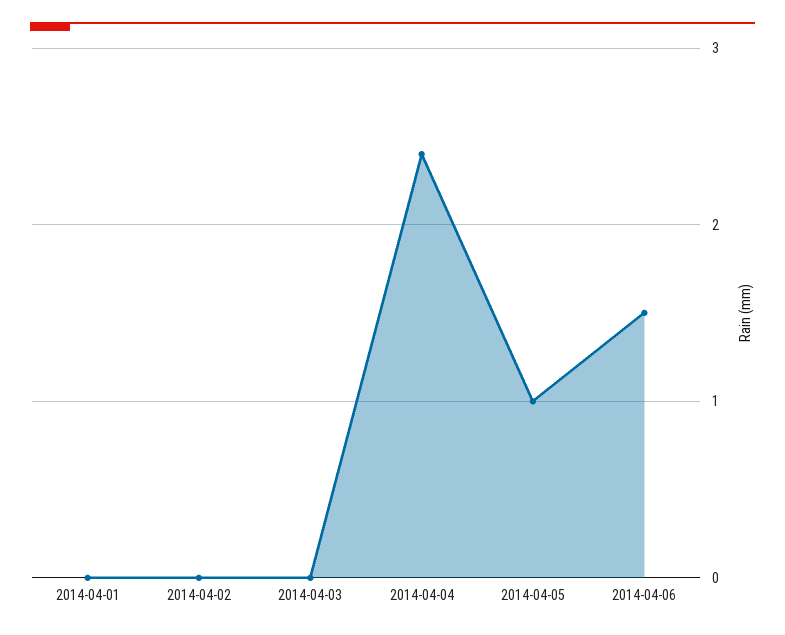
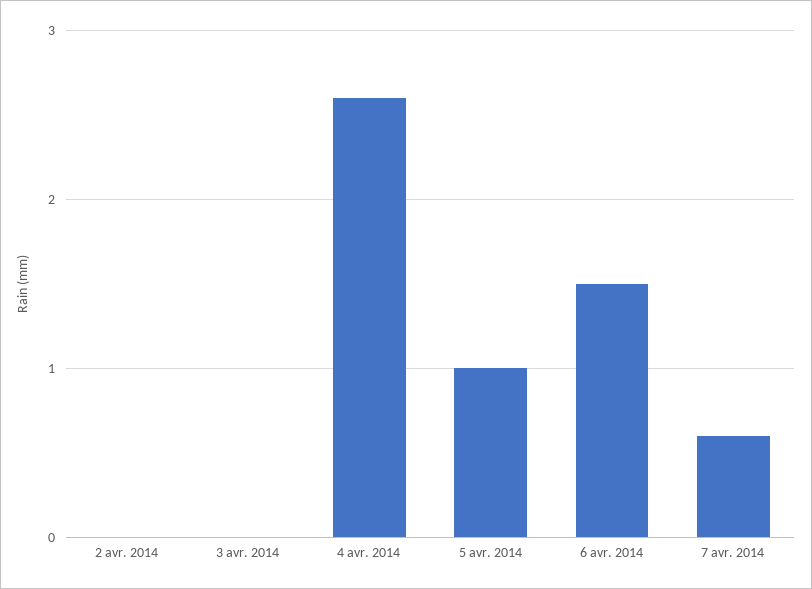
2014-04-01: 0 -> none
2014-04-04: 2.4 -> 2.6
7 avr. 2014: none -> 0.6

